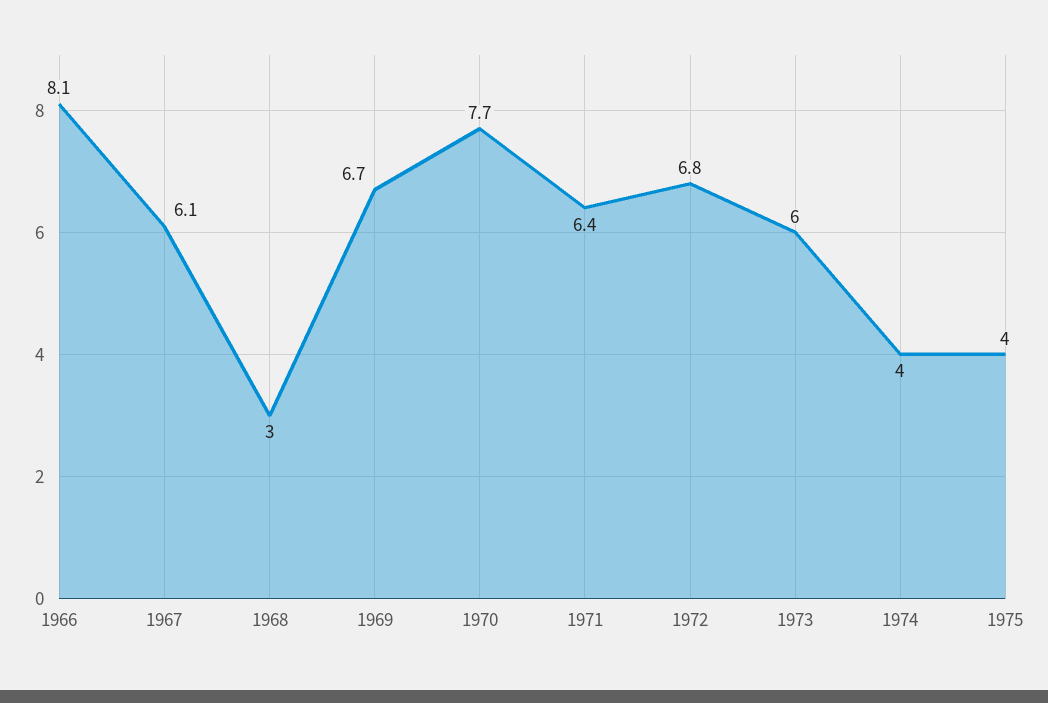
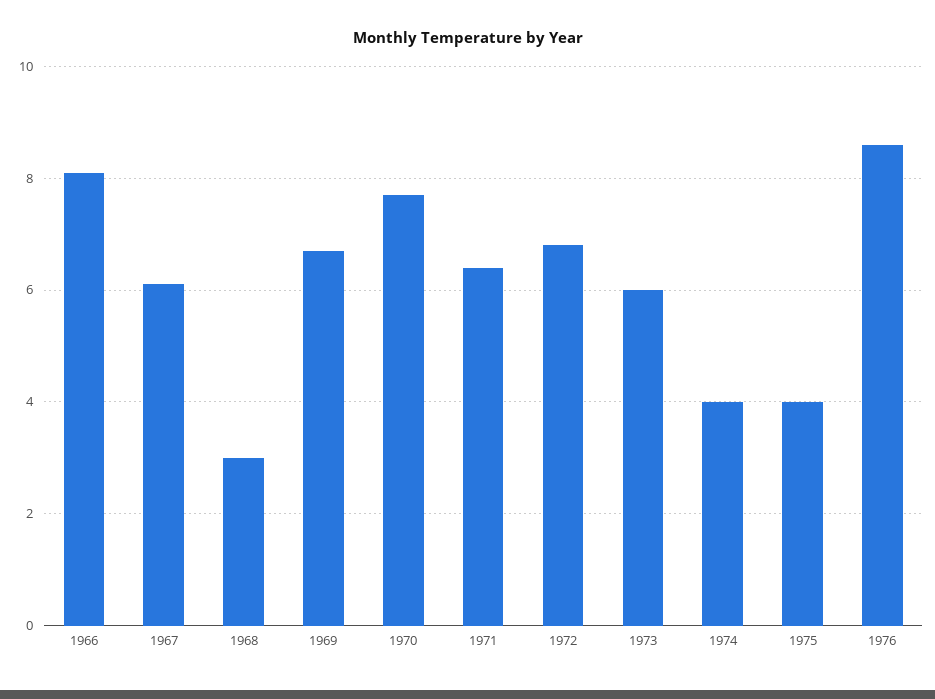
1976: none -> 8.5

